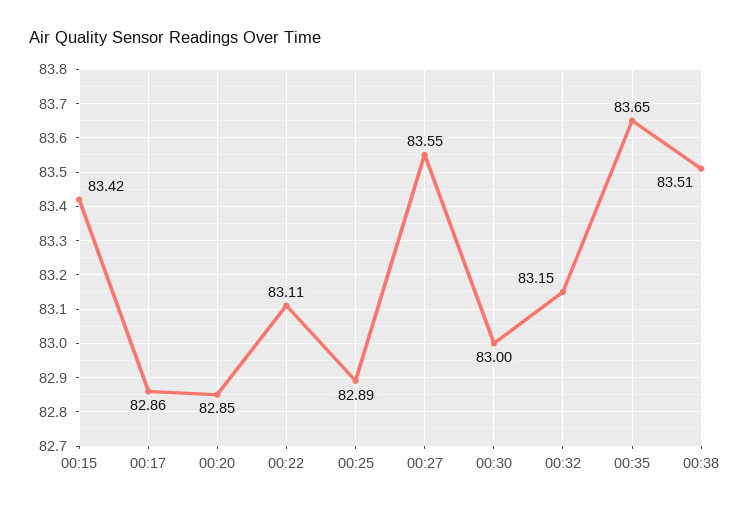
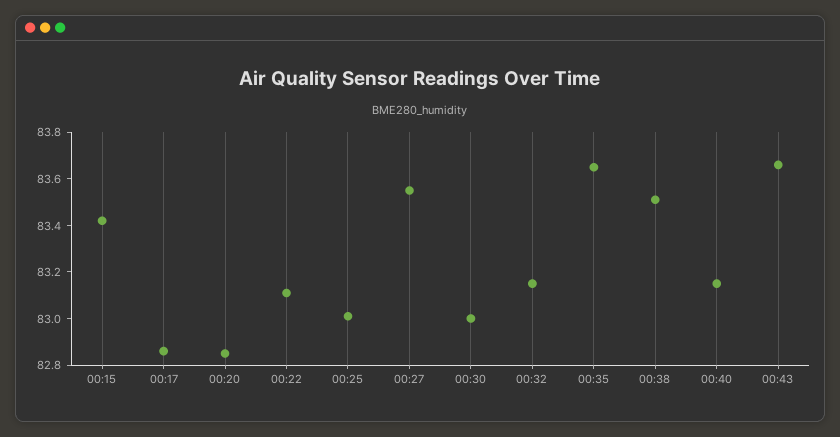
00:25: 82.89 -> 83
00:40: none -> 83.15
00:43: none -> 83.65

